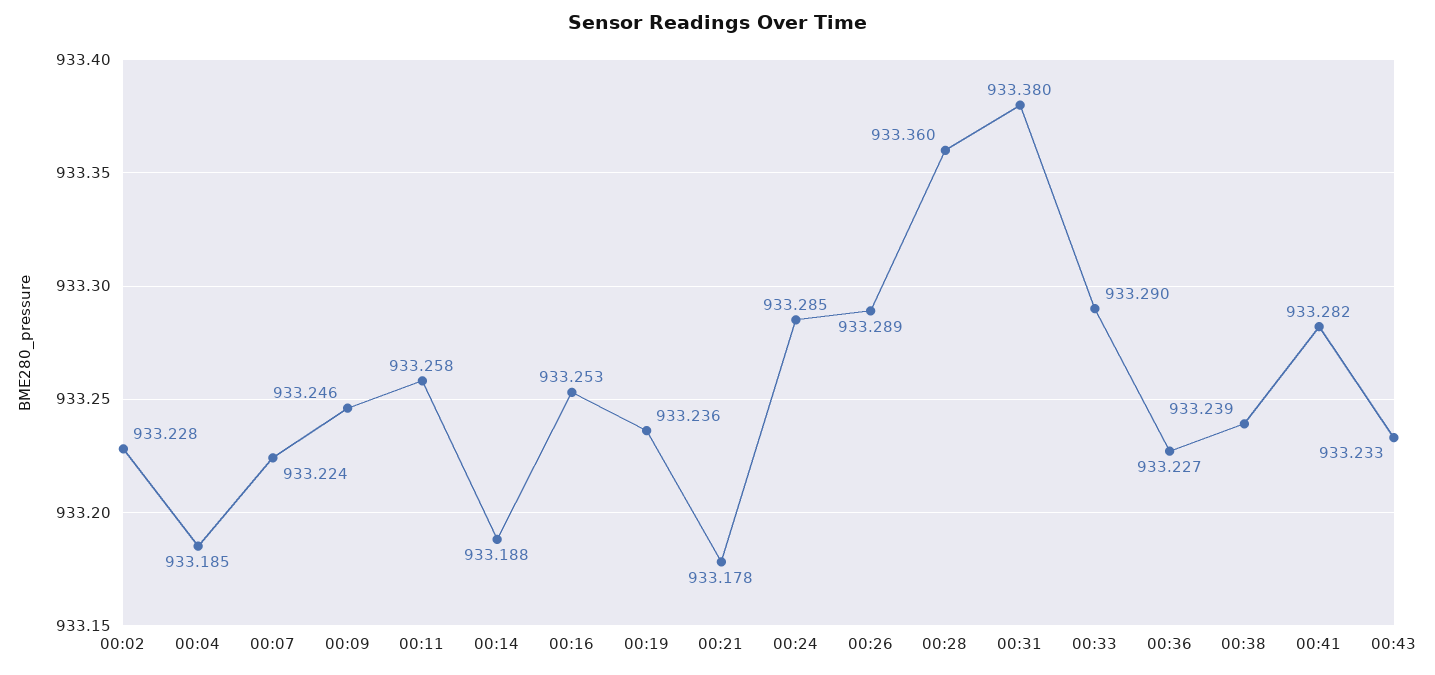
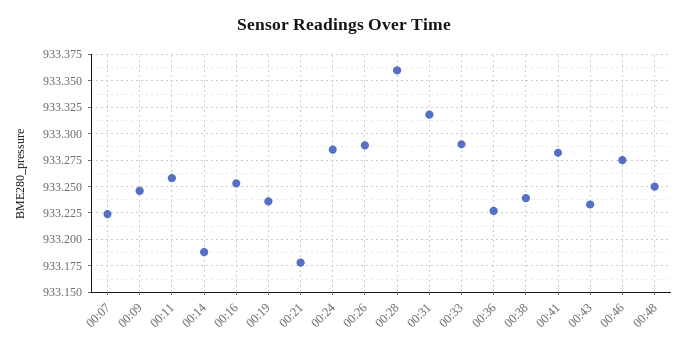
00:02: 933.228 -> none
00:04: 933.185 -> none
00:31: 933.38 -> 933.325
00:46: none -> 933.275
00:48: none -> 933.25

